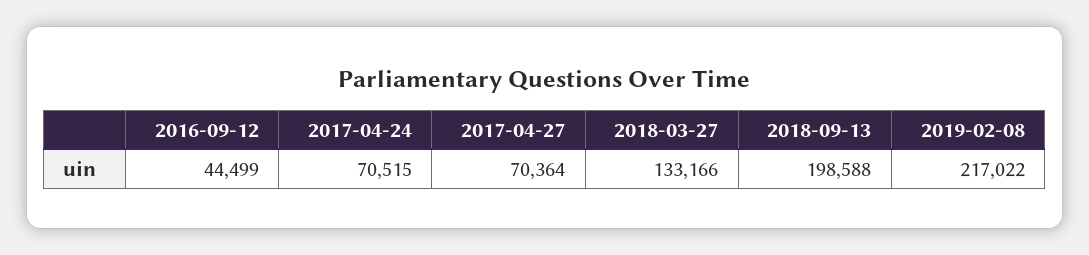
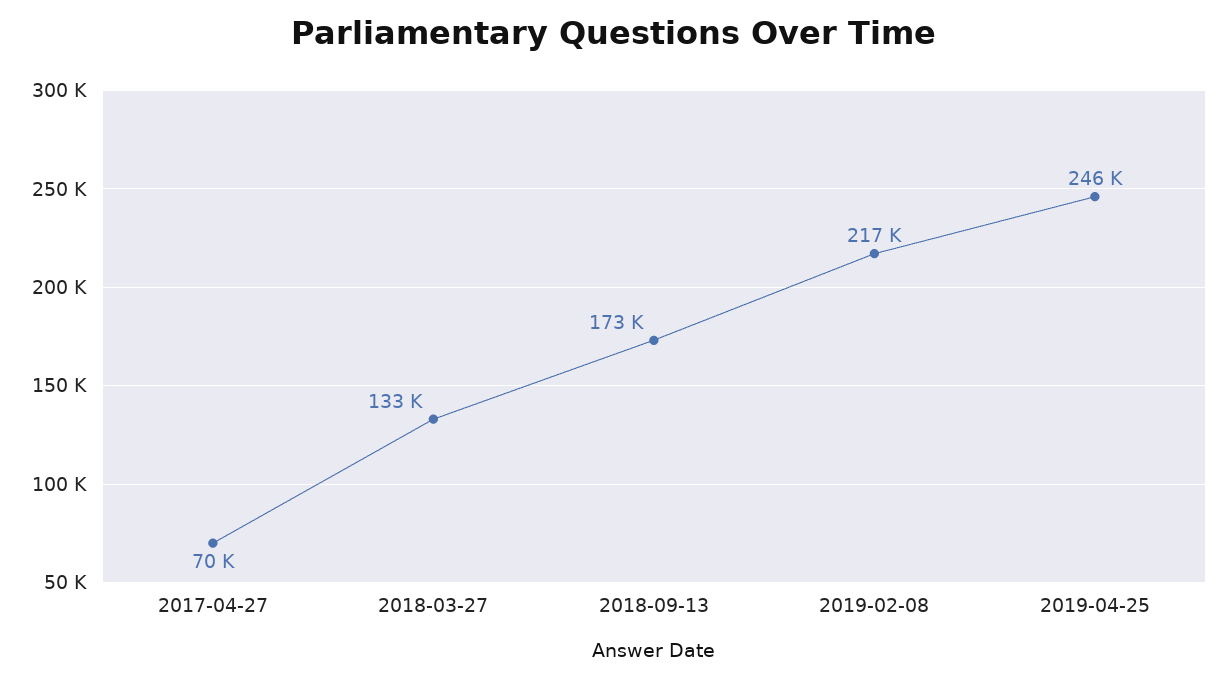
2016-09-12: 44499 -> none
2017-04-24: 70515 -> none
2018-09-13: 198588 -> 173000
2019-04-25: none -> 246000

